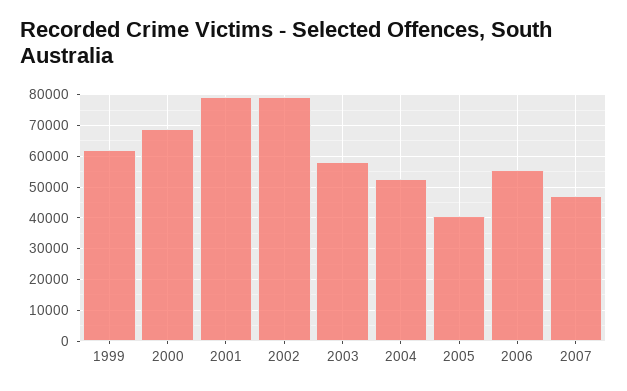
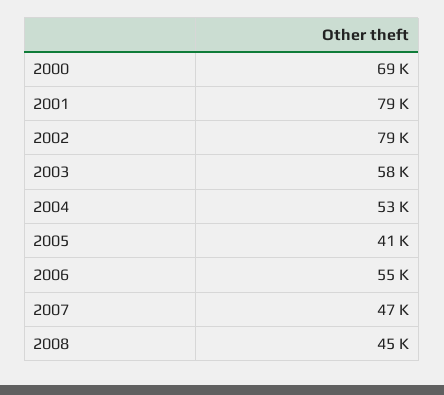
1999: 62000 -> none
2008: none -> 45000

